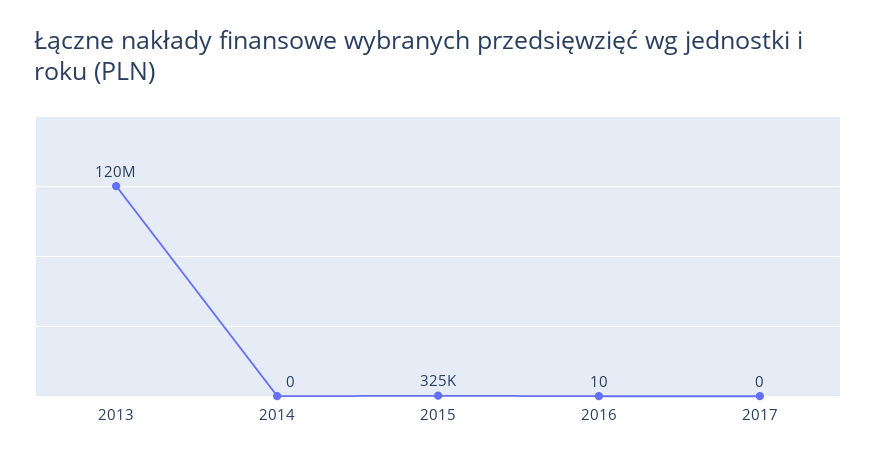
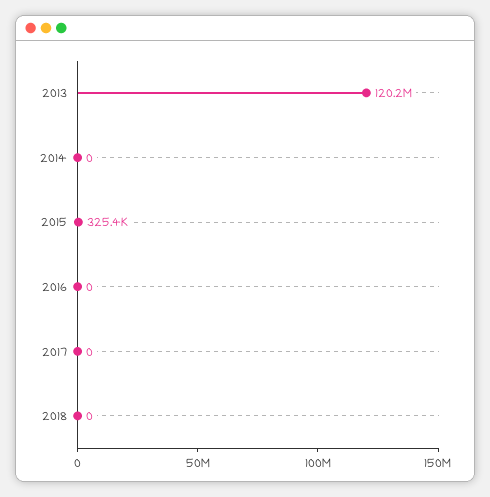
2016: 10 -> 0
2018: none -> 0

